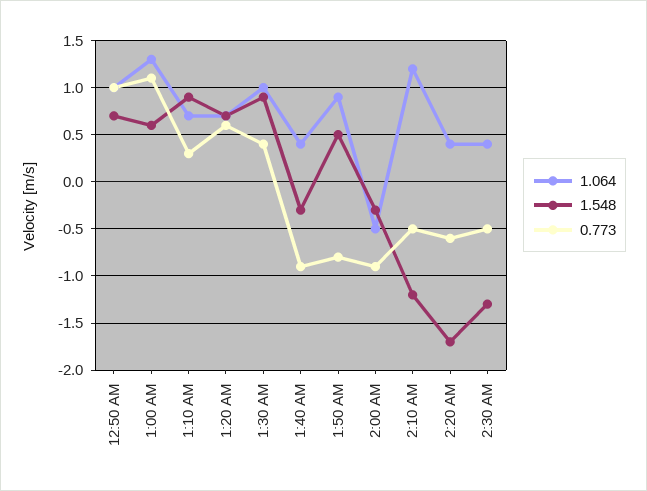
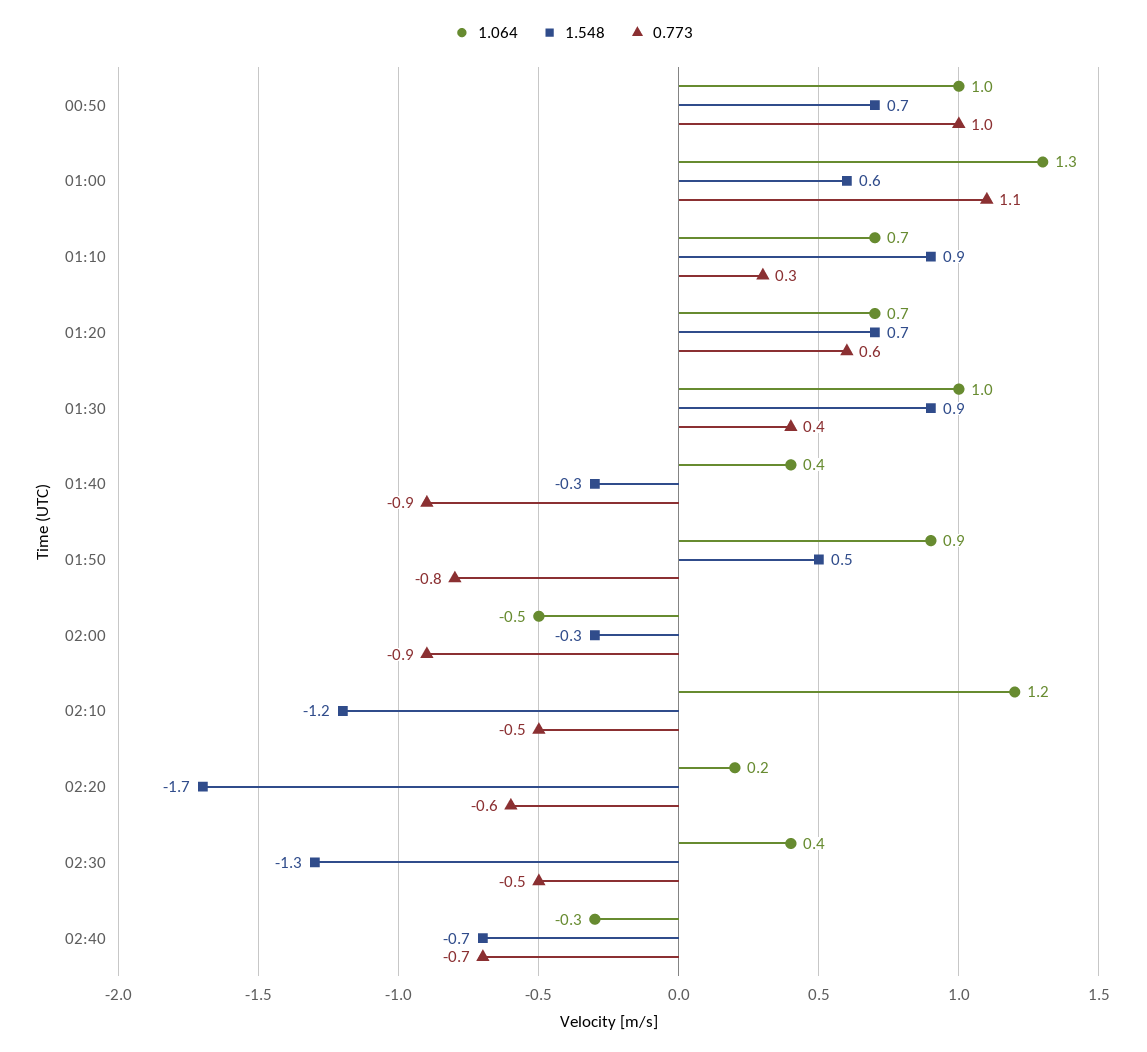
1.064, 2:20 AM: 0.4 -> 0.2
1.064, 02:40: none -> -0.3
1.548, 02:40: none -> -0.7
0.773, 02:40: none -> -0.7

